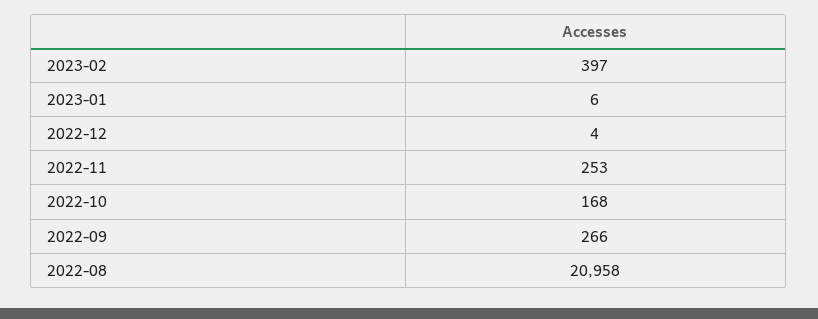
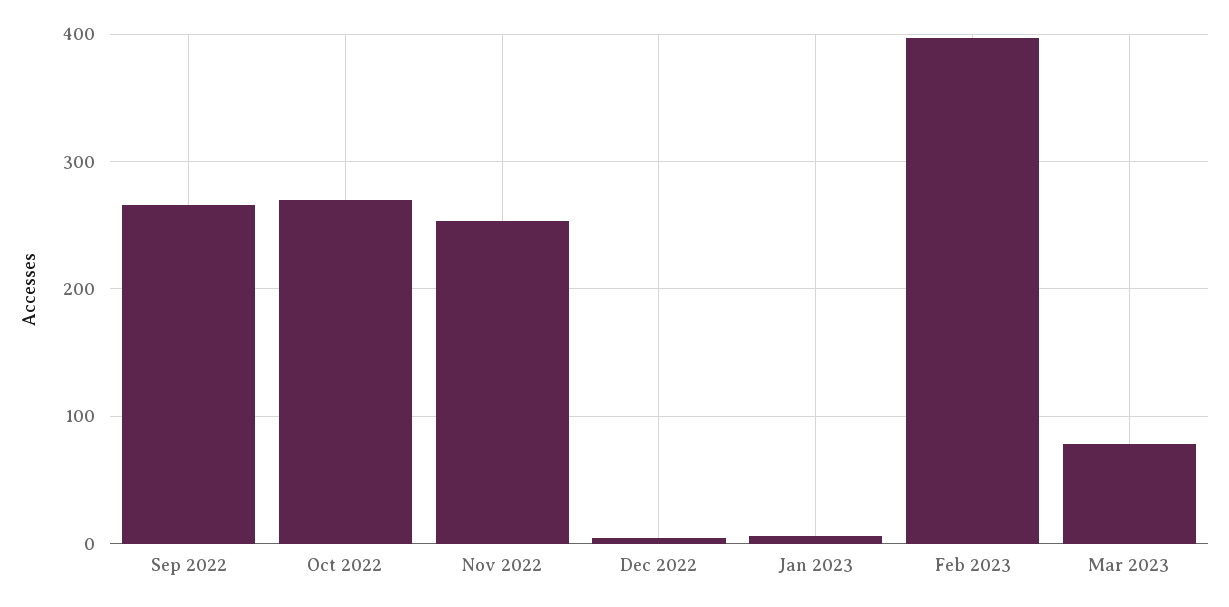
2022-10: 168 -> 270
2022-08: 20958 -> none
Mar 2023: none -> 80

